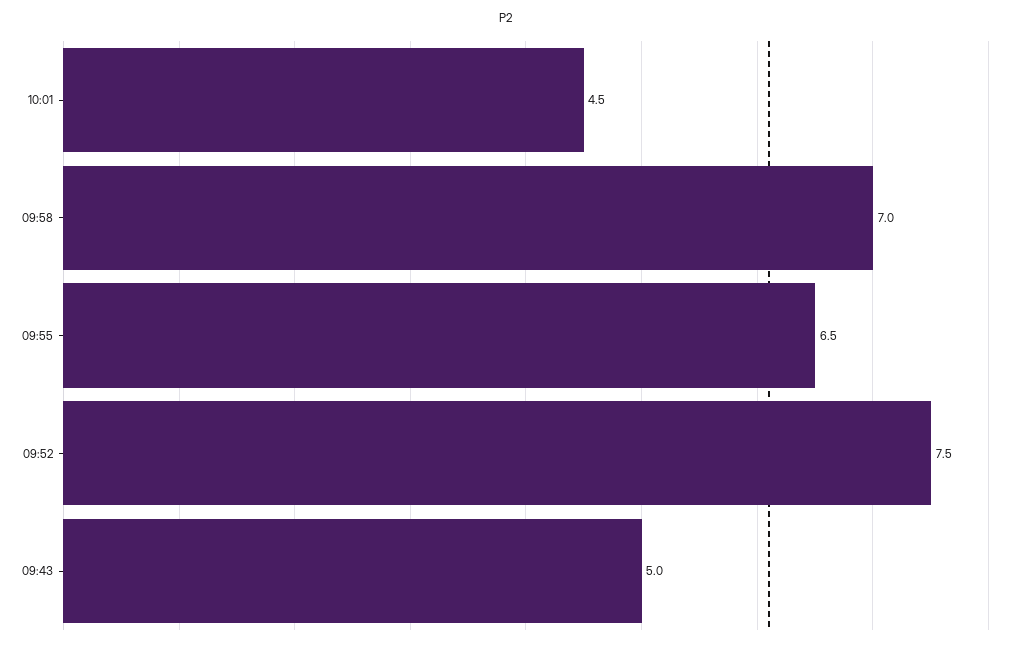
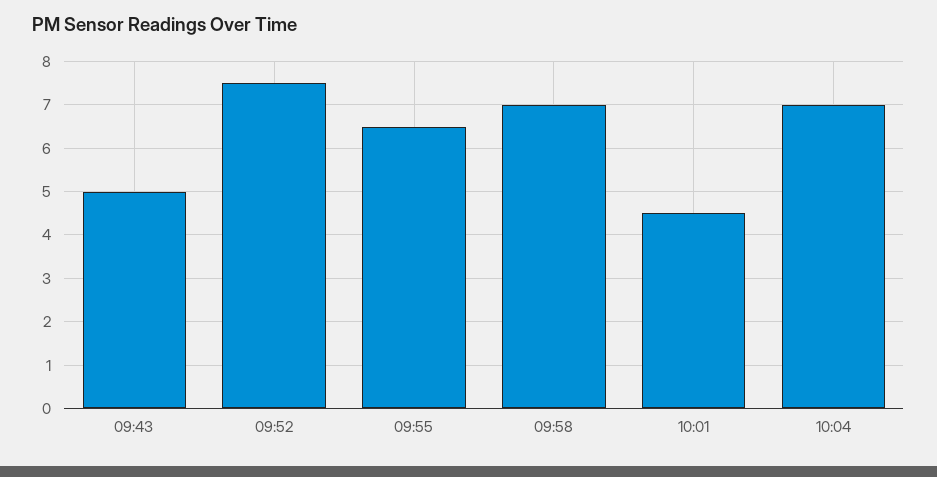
10:04: none -> 7

